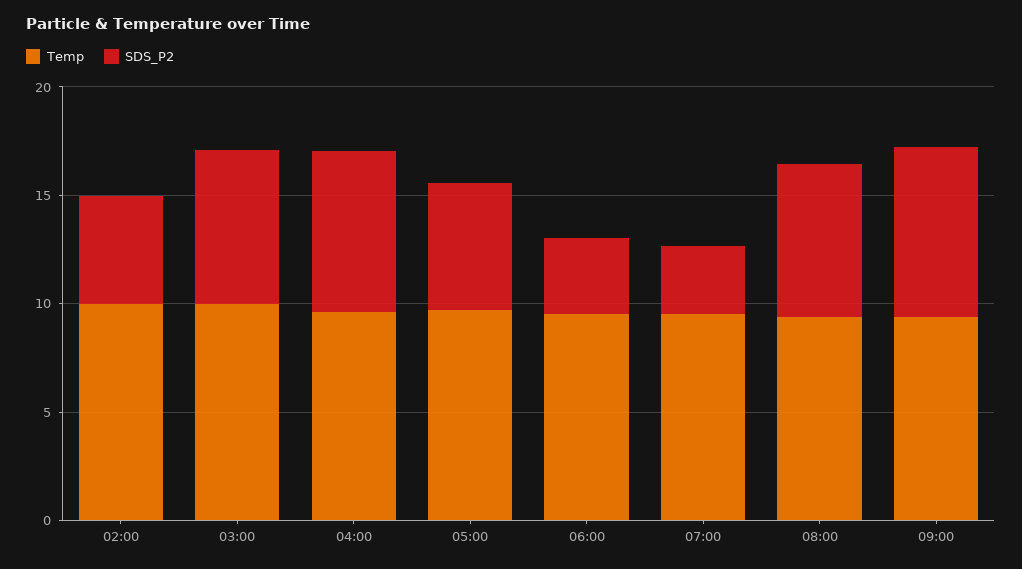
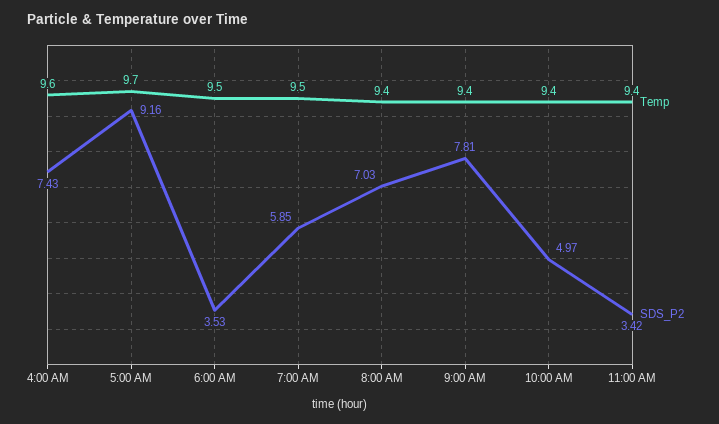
Temp, 02:00: 10 -> none
SDS_P2, 02:00: 5 -> none
Temp, 03:00: 10 -> none
SDS_P2, 03:00: 7 -> none
SDS_P2, 05:00: 6 -> 9.16
SDS_P2, 07:00: 3 -> 5.85
Temp, 10:00 AM: none -> 9.4
SDS_P2, 10:00 AM: none -> 4.97
Temp, 11:00 AM: none -> 9.4
SDS_P2, 11:00 AM: none -> 3.42

